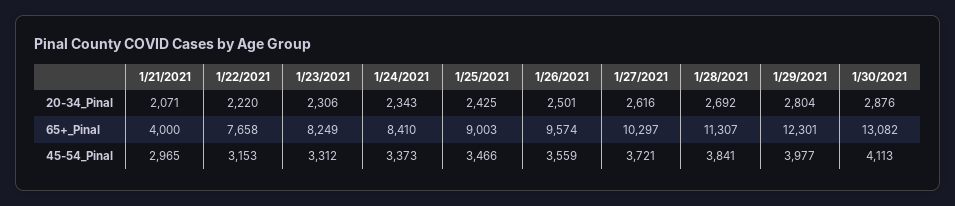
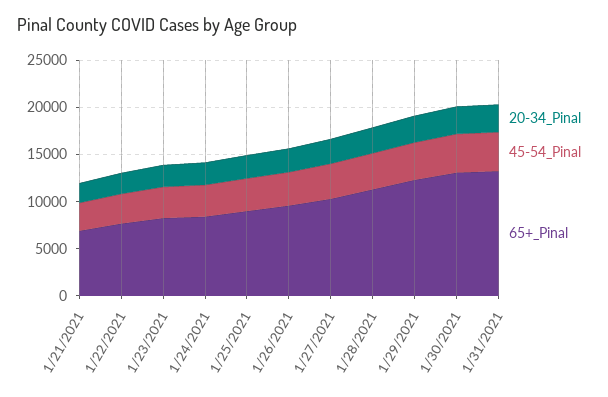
65+_Pinal, 1/21/2021: 4000 -> 7000
20-34_Pinal, 1/31/2021: none -> 3000
45-54_Pinal, 1/31/2021: none -> 4000
65+_Pinal, 1/31/2021: none -> 13000

